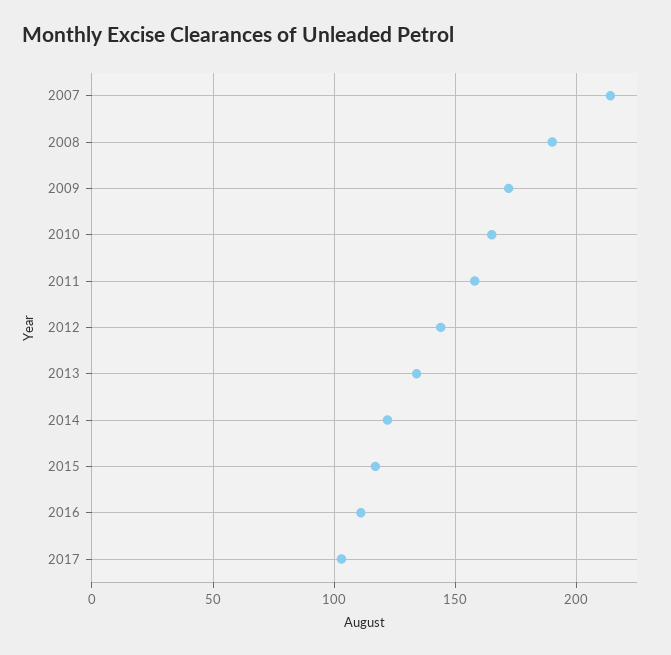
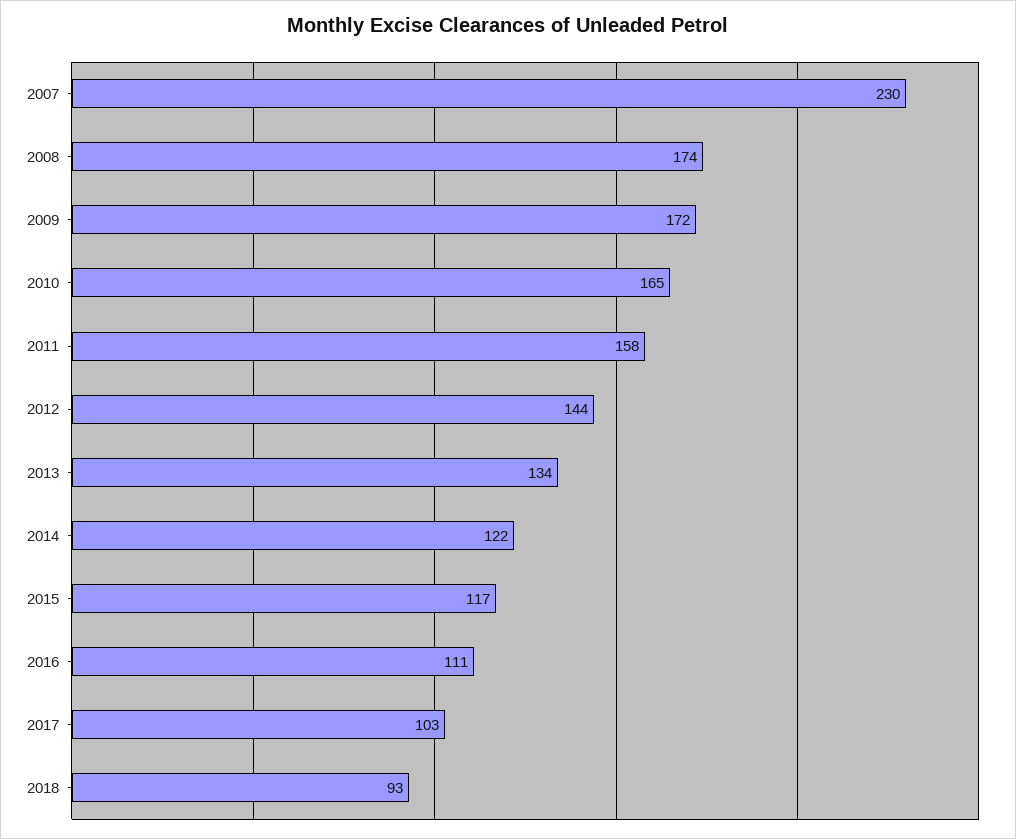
2007: 215 -> 230
2008: 190 -> 174
2018: none -> 93

